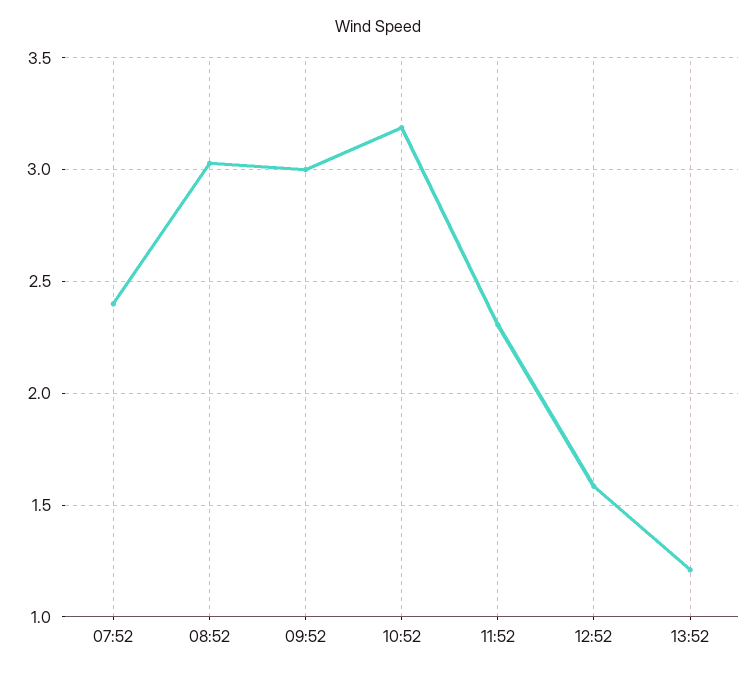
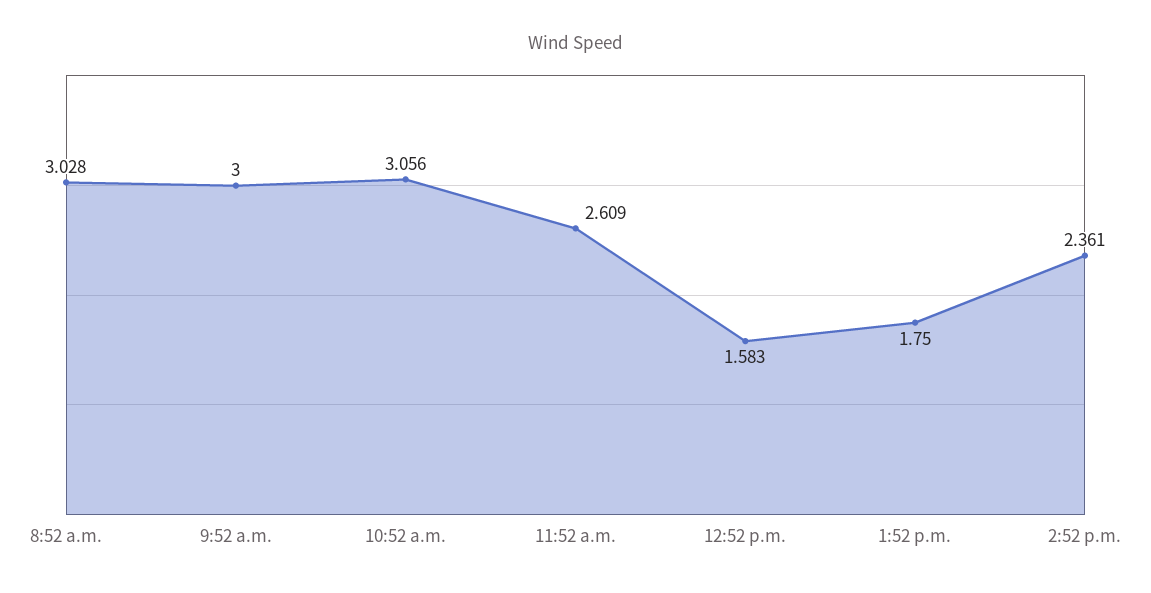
07:52: 2.4 -> none
10:52: 3.2 -> 3.056
11:52: 2.3 -> 2.609
13:52: 1.2 -> 1.75
2:52 p.m.: none -> 2.361

